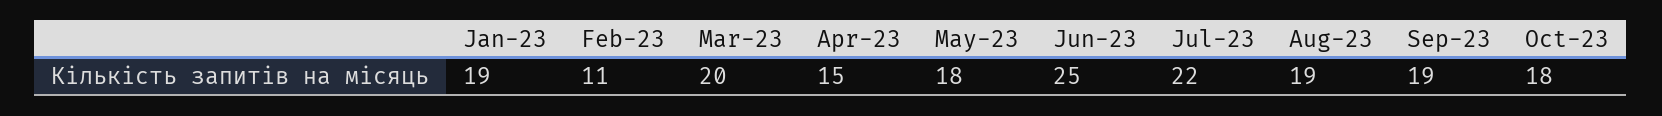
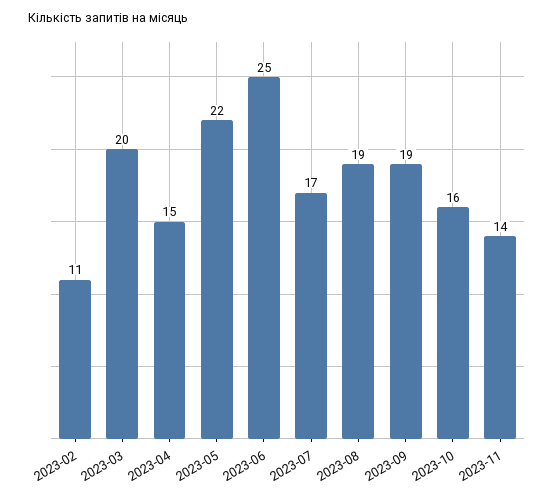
Jan-23: 19 -> none
May-23: 18 -> 22
Jul-23: 22 -> 17
Oct-23: 18 -> 16
2023-11: none -> 14

